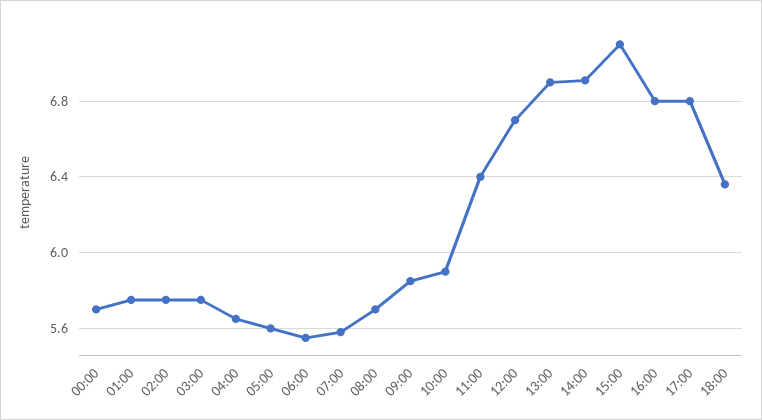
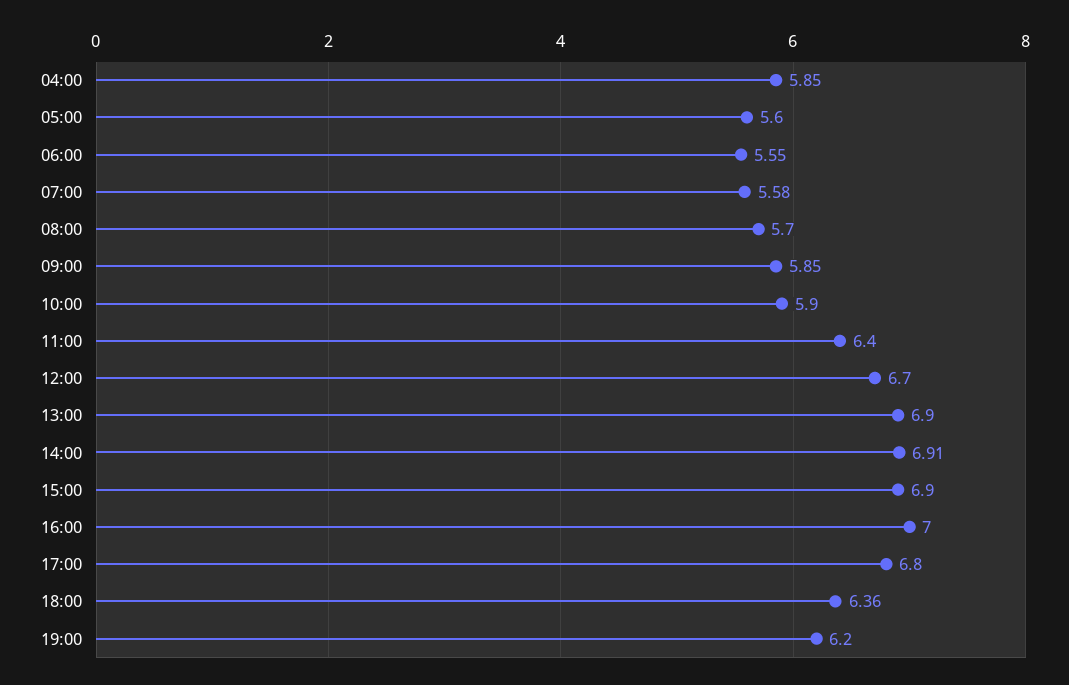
00:00: 5.7 -> none
01:00: 5.75 -> none
02:00: 5.75 -> none
03:00: 5.75 -> none
04:00: 5.65 -> 5.85
15:00: 7.1 -> 6.9
16:00: 6.8 -> 7
19:00: none -> 6.2

